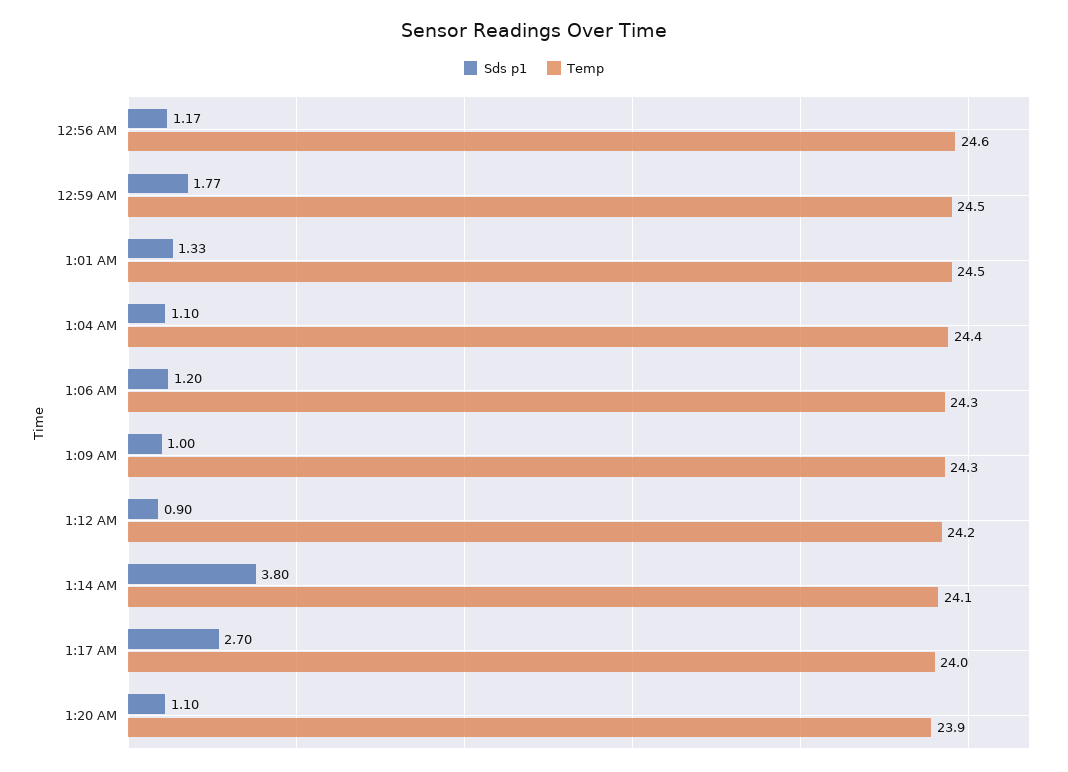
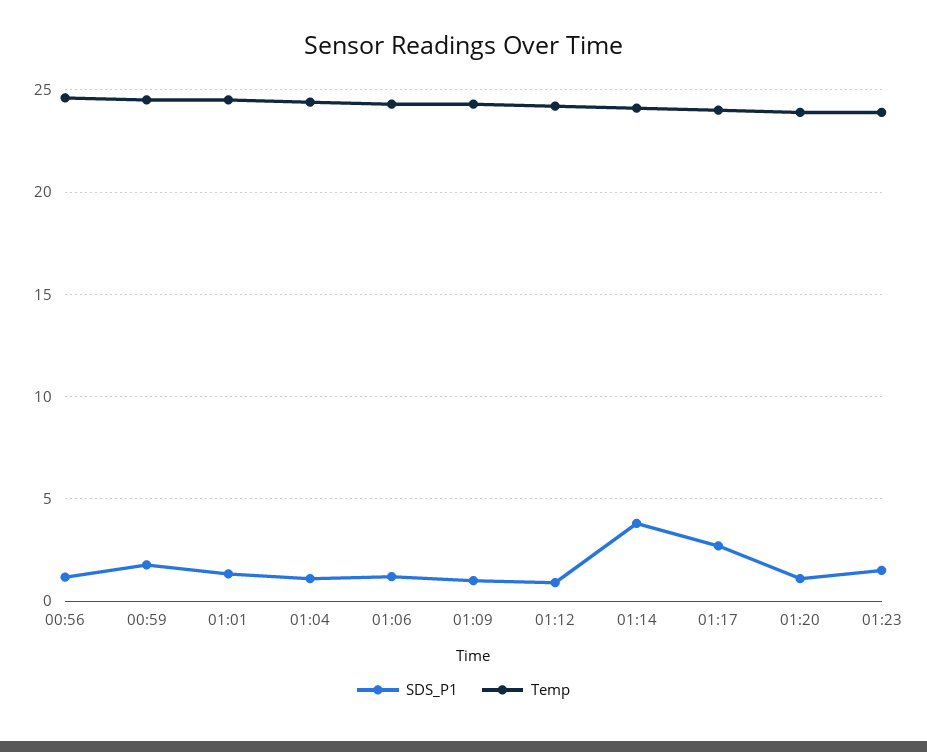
Sds p1, 01:23: none -> 1.5
Temp, 01:23: none -> 24

